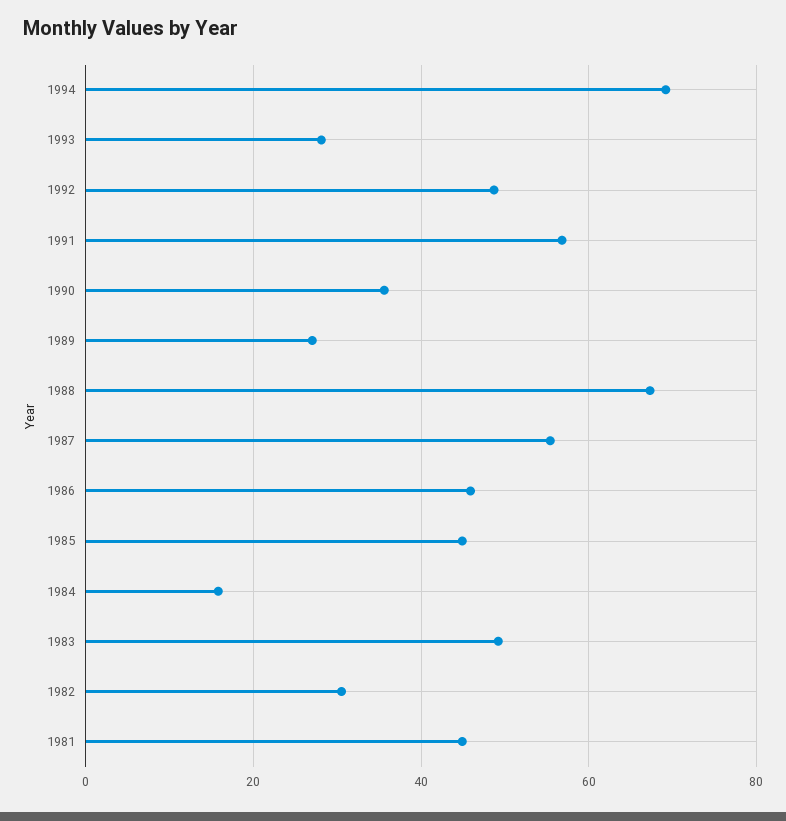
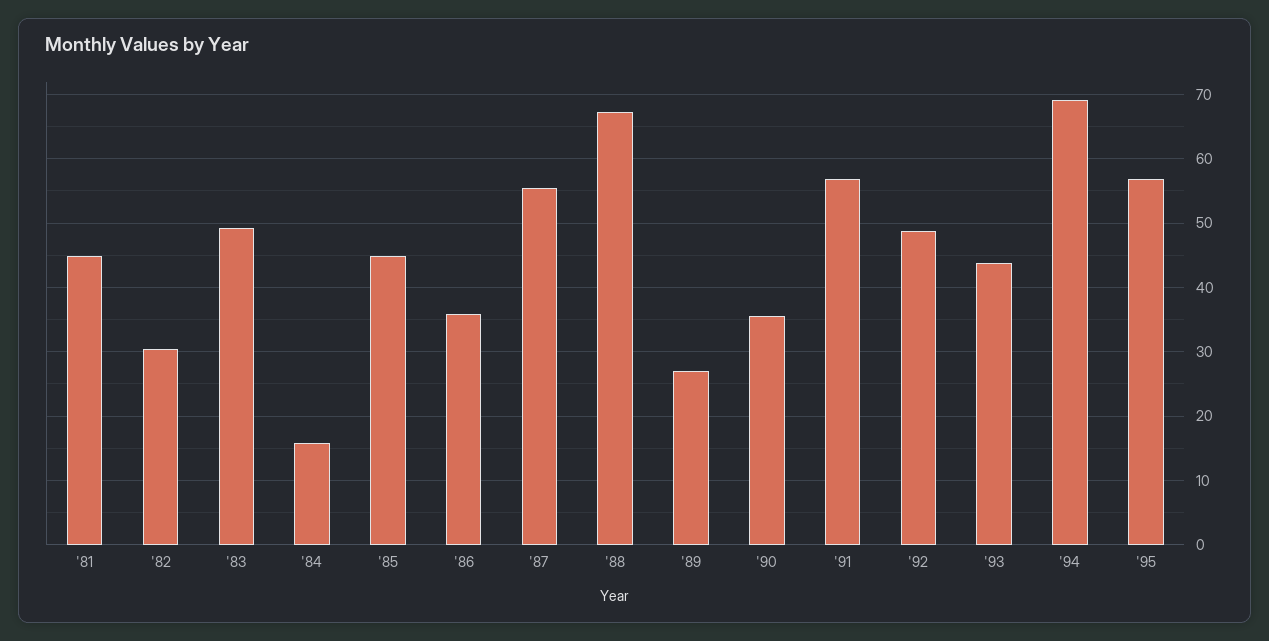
1993: 28 -> 44
1986: 46 -> 36
'95: none -> 57

